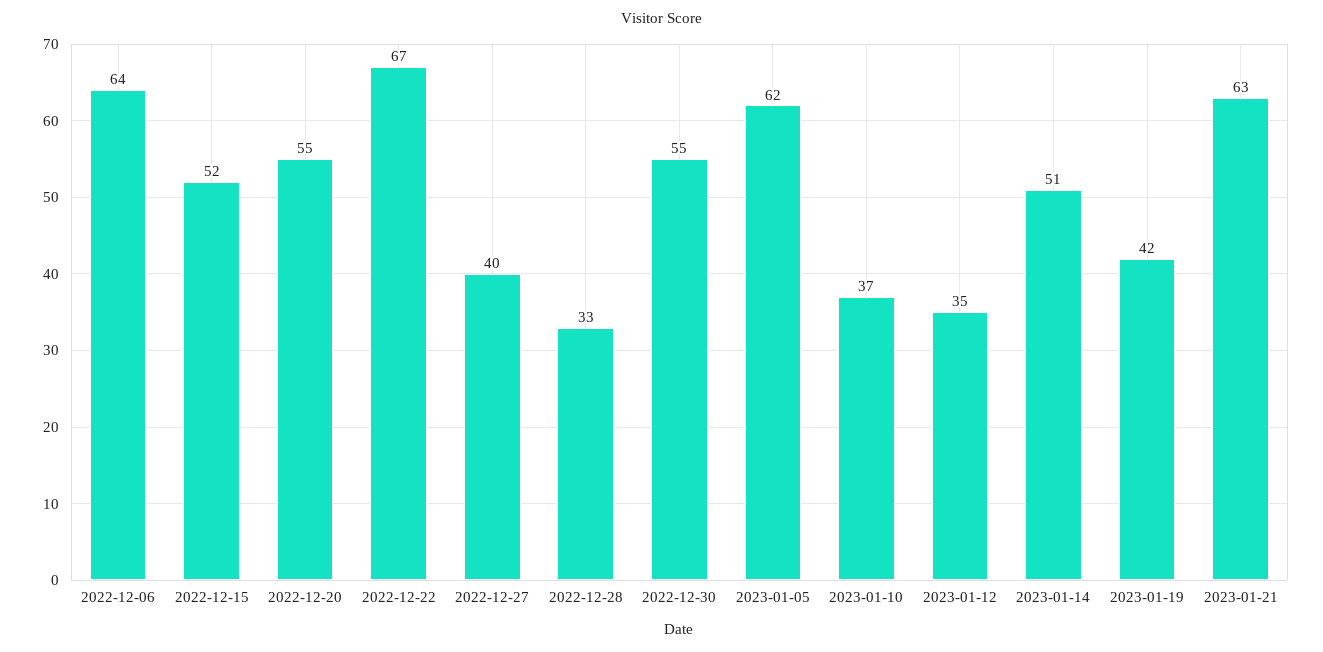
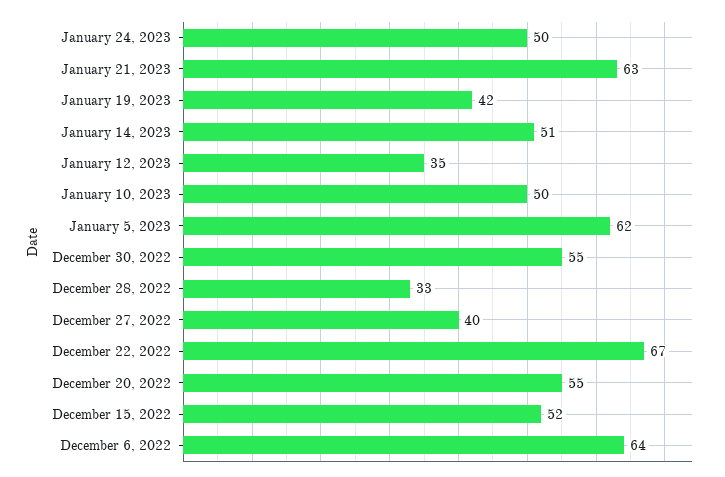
2023-01-10: 37 -> 50
January 24, 2023: none -> 50

